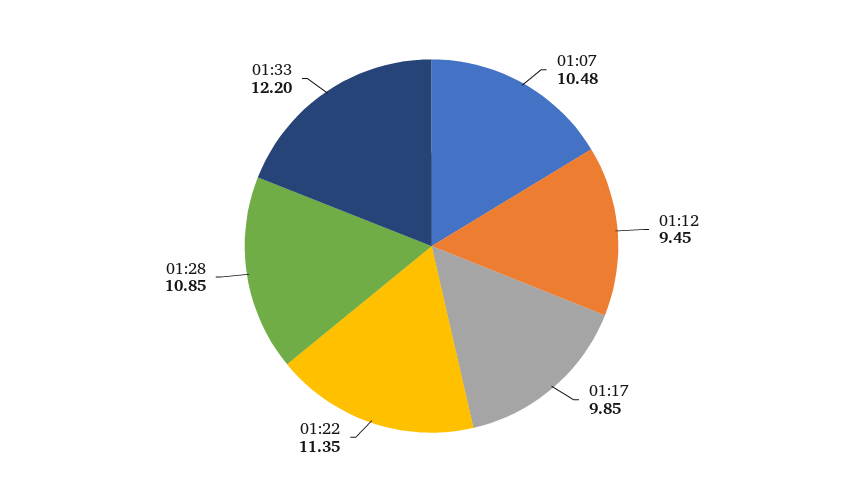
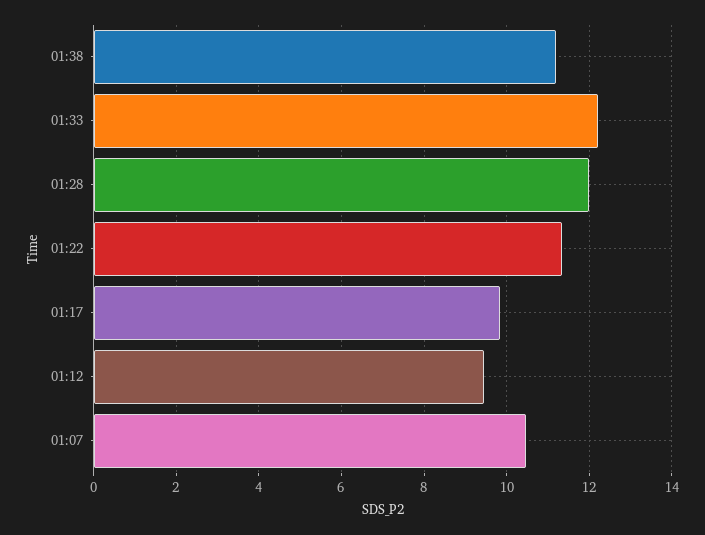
01:28: 10.85 -> 12
01:38: none -> 11.2

